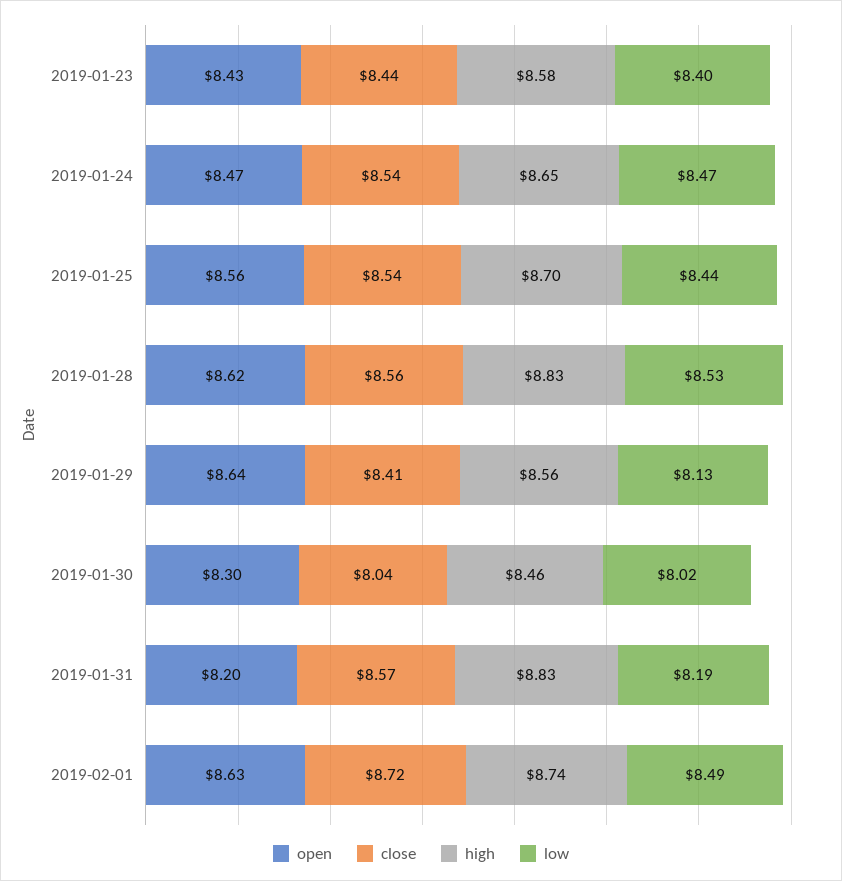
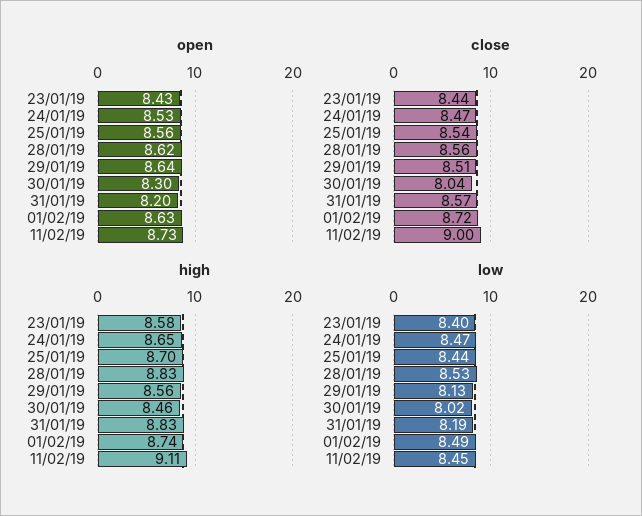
open, 2019-01-24: 8.47 -> 8.53
close, 2019-01-24: 8.54 -> 8.47
close, 2019-01-29: 8.41 -> 8.51
open, 11/02/19: none -> 8.73
close, 11/02/19: none -> 9
high, 11/02/19: none -> 9.11
low, 11/02/19: none -> 8.45

